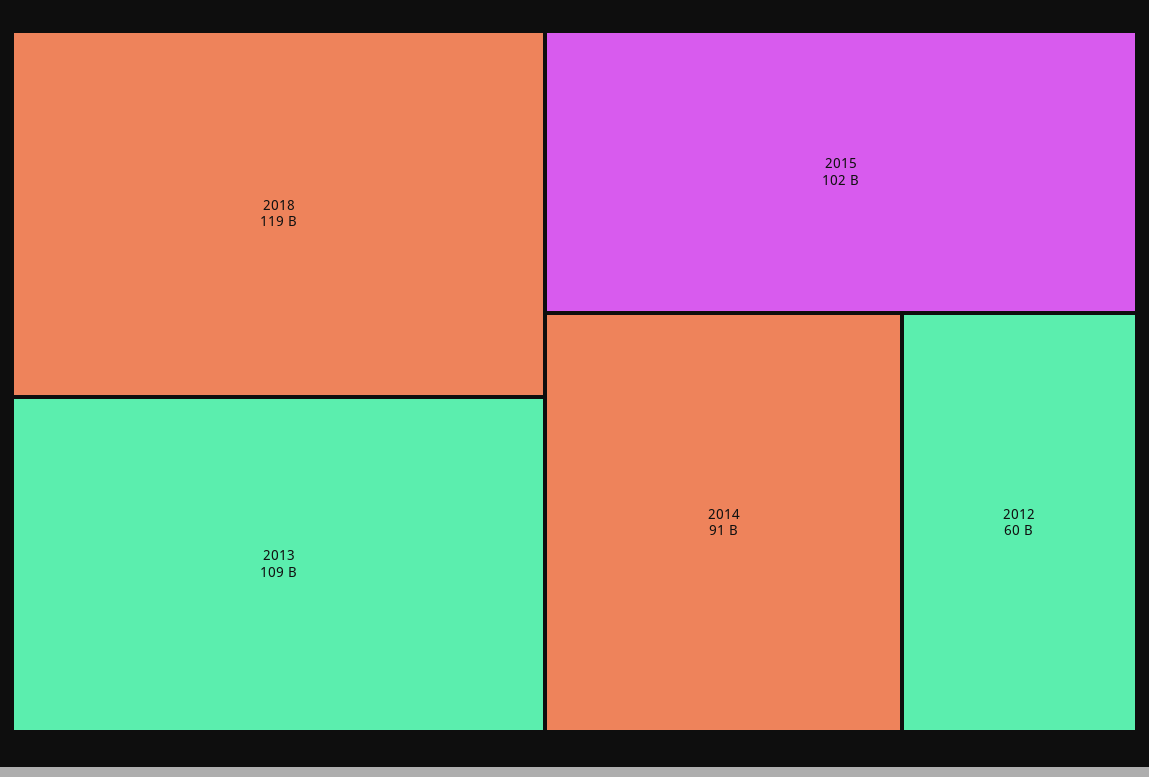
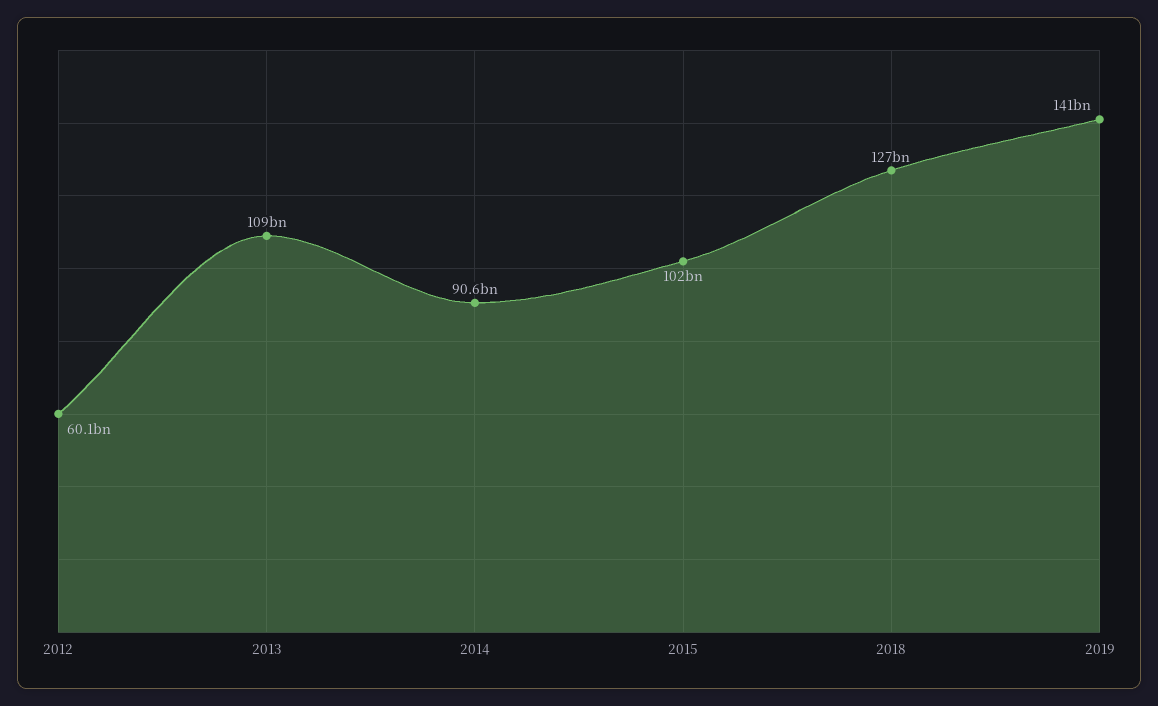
2018: 119000000000 -> 127000000000
2019: none -> 141000000000

